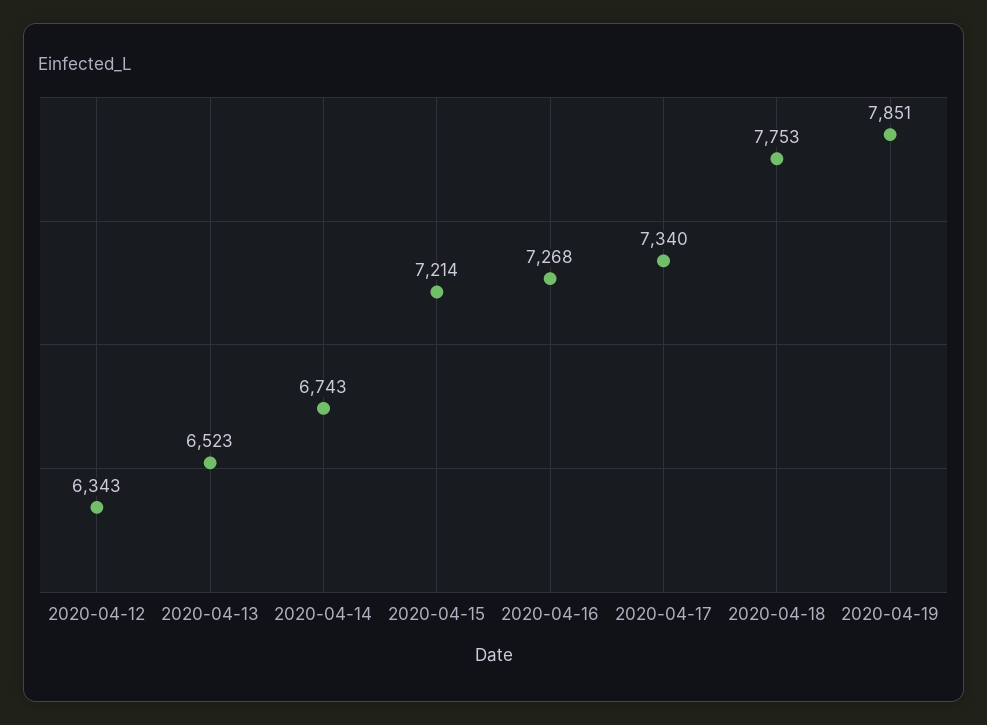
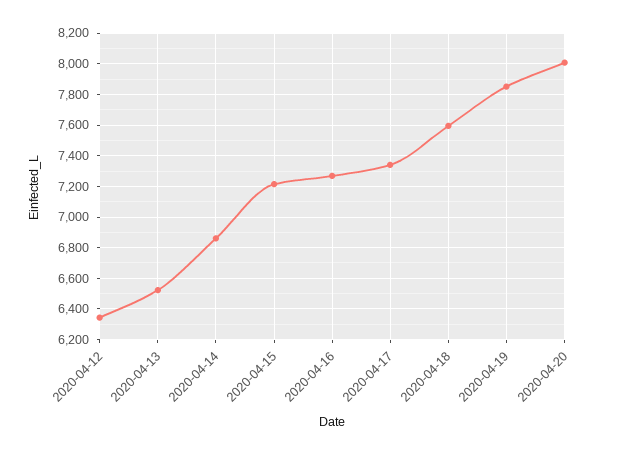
2020-04-14: 6743 -> 6850
2020-04-18: 7753 -> 7600
2020-04-20: none -> 8000

